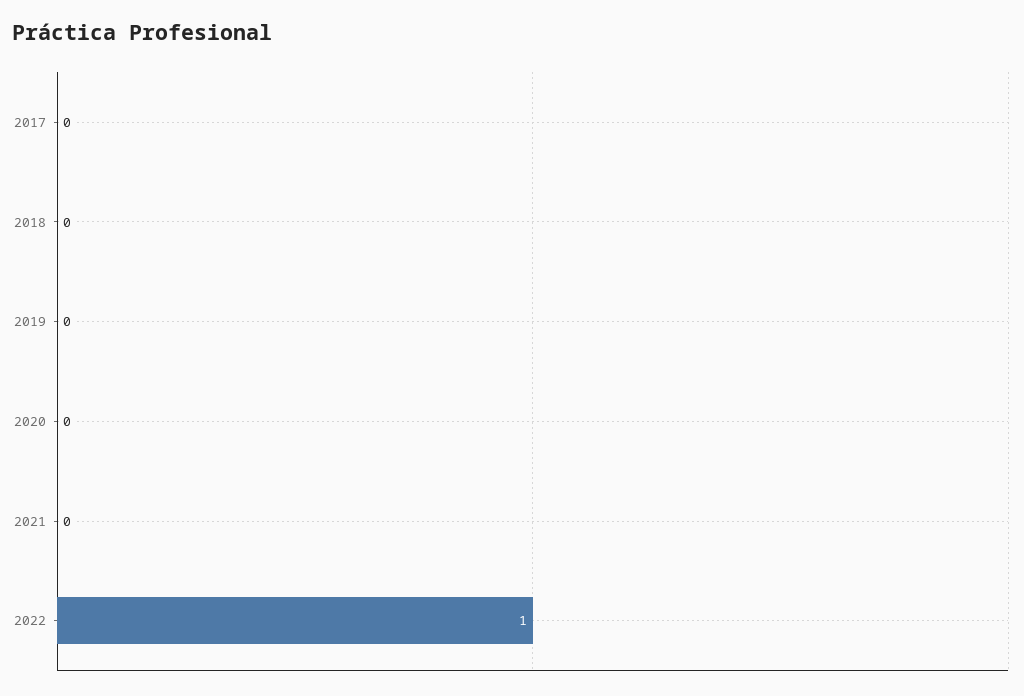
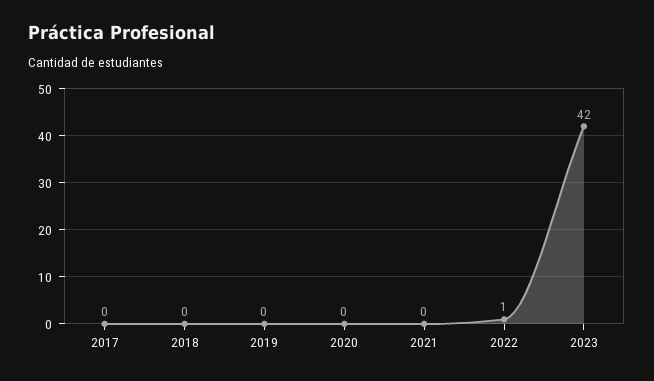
2023: none -> 42

